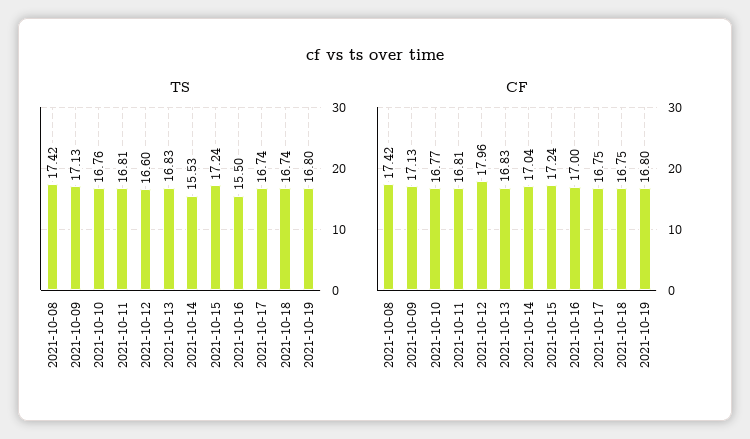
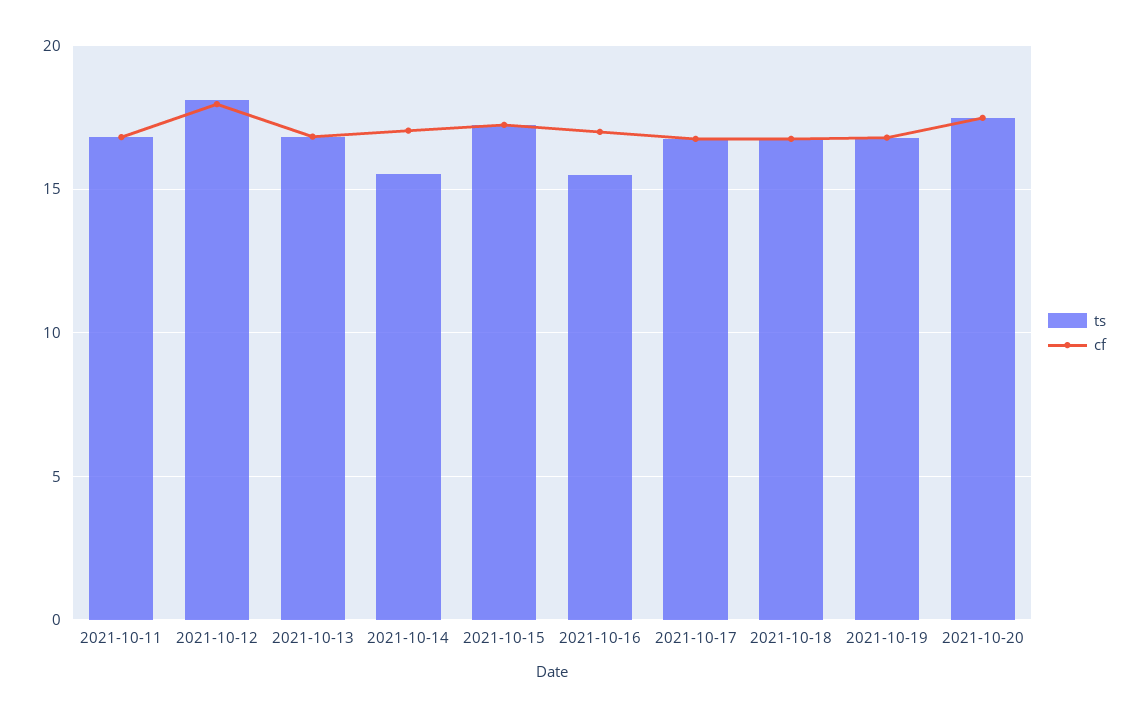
TS, 2021-10-08: 17.42 -> none
TS, 2021-10-09: 17.13 -> none
TS, 2021-10-10: 16.76 -> none
TS, 2021-10-12: 16.6 -> 18
CF, 2021-10-08: 17.42 -> none
CF, 2021-10-09: 17.13 -> none
CF, 2021-10-10: 16.77 -> none
TS, 2021-10-20: none -> 17.5
CF, 2021-10-20: none -> 17.5

